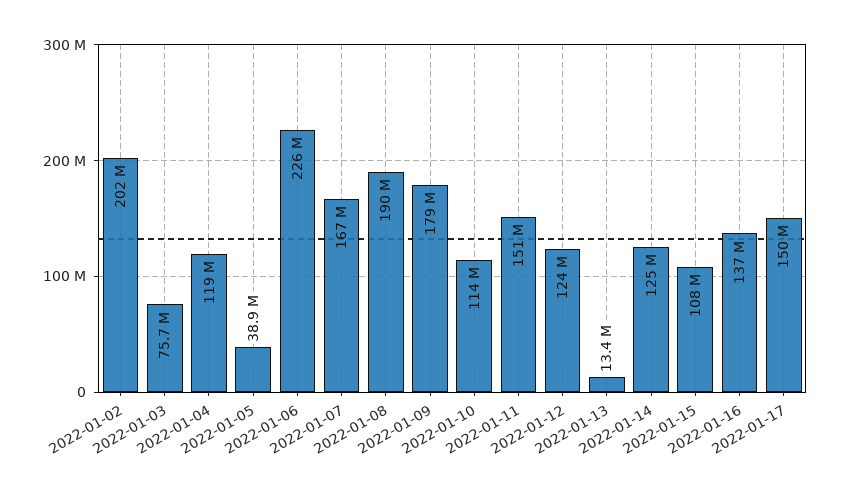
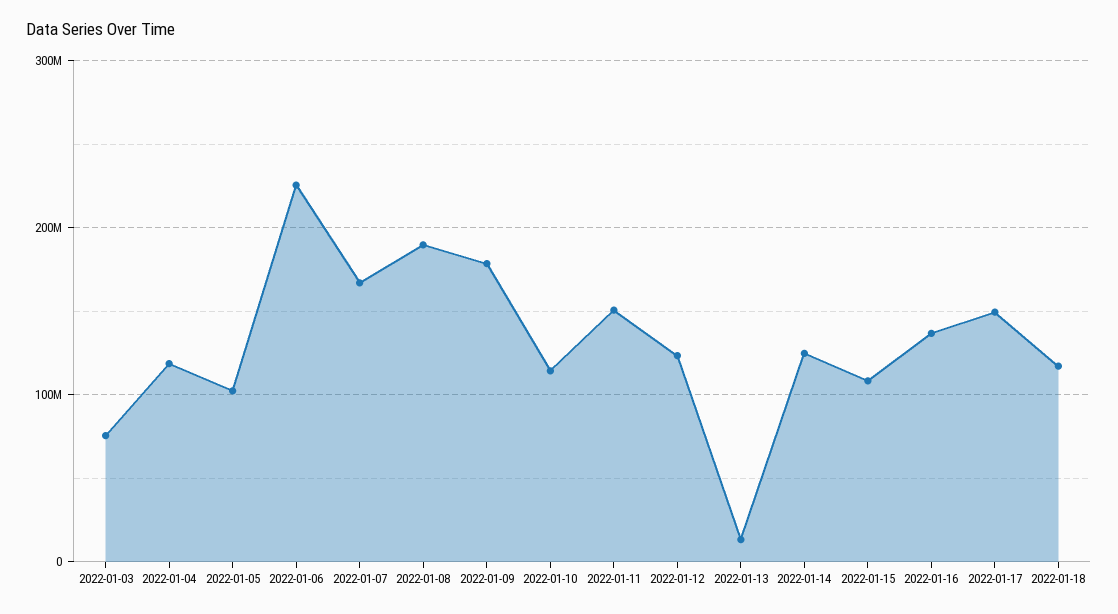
2022-01-02: 202000000 -> none
2022-01-05: 38900000 -> 100000000
2022-01-18: none -> 120000000

